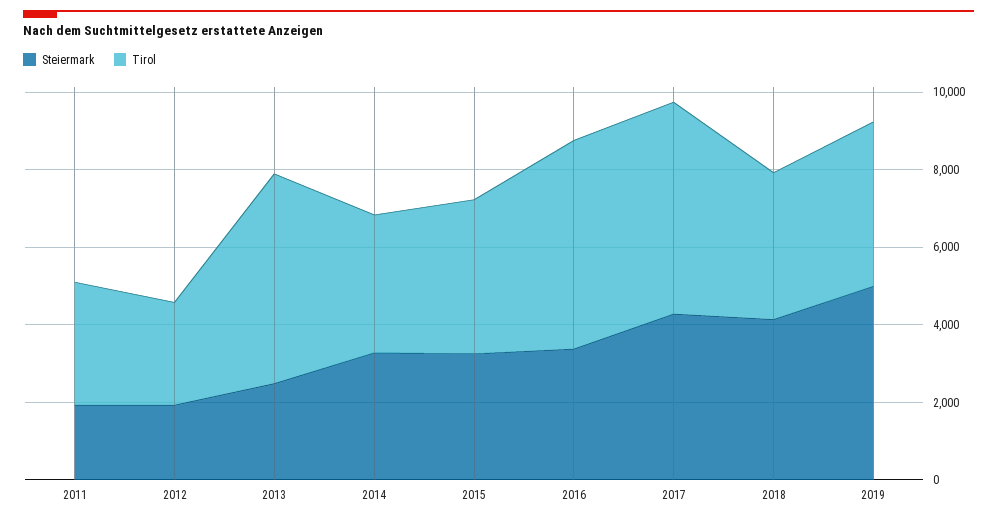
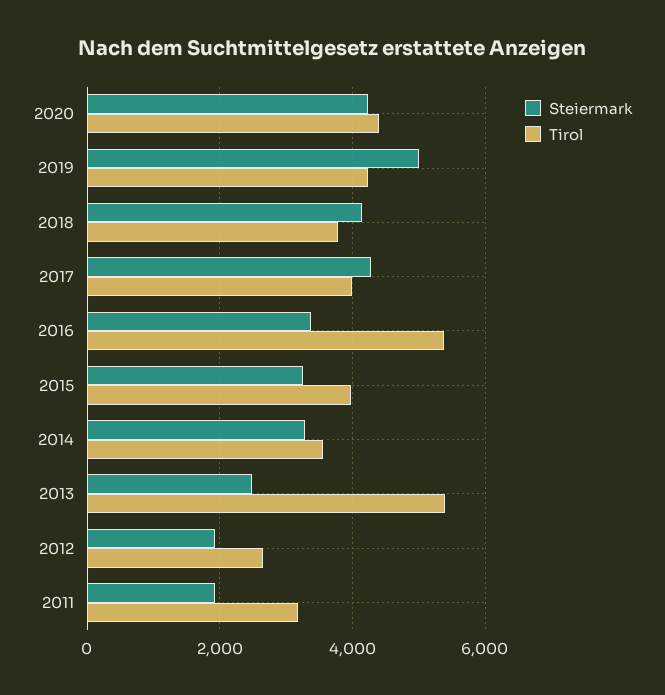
Tirol, 2017: 5500 -> 4000
Steiermark, 2020: none -> 4200
Tirol, 2020: none -> 4400

